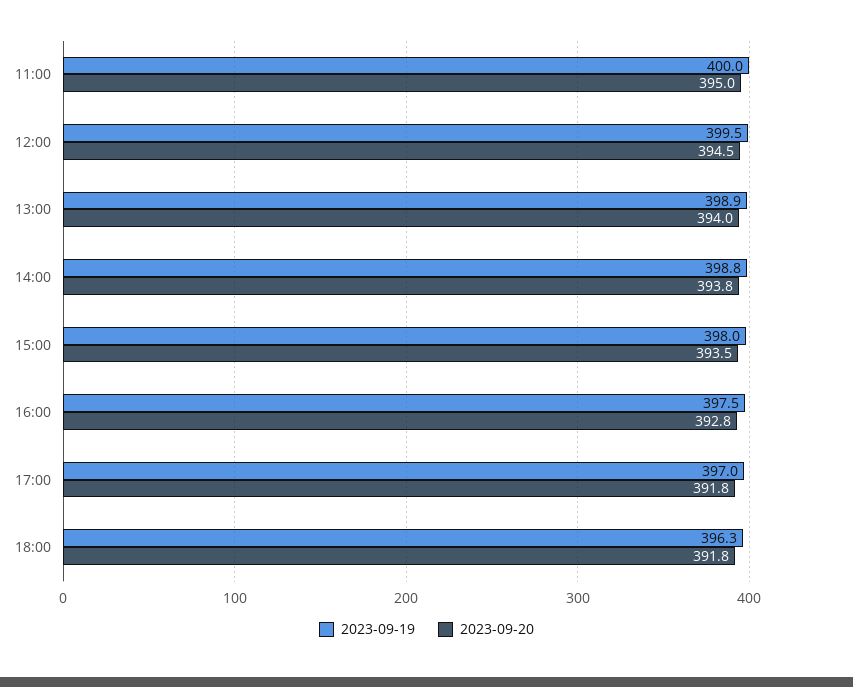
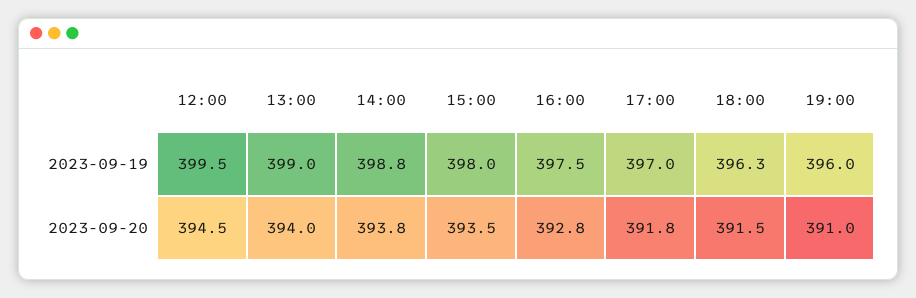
2023-09-19, 11:00: 400 -> none
2023-09-20, 11:00: 395 -> none
2023-09-19, 13:00: 398.9 -> 399
2023-09-20, 18:00: 391.8 -> 391.5
2023-09-19, 19:00: none -> 396
2023-09-20, 19:00: none -> 391

